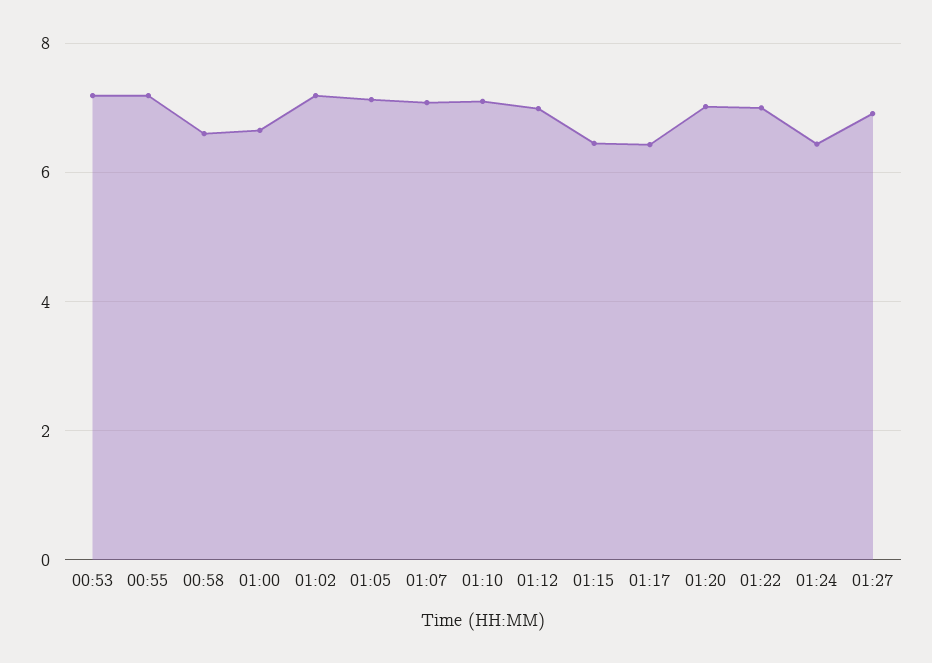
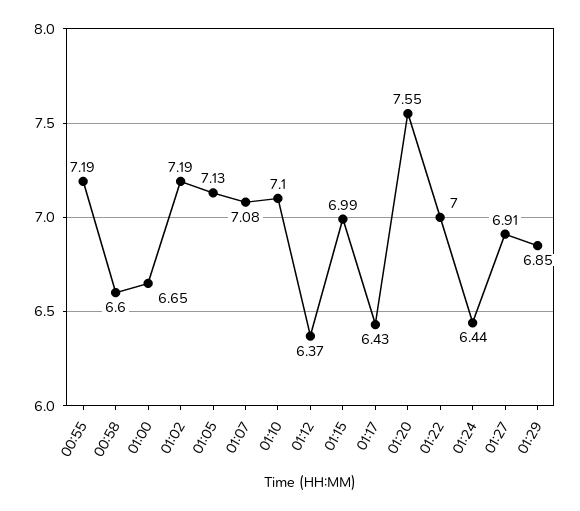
00:53: 7.2 -> none
01:12: 7 -> 6.37
01:15: 6.4 -> 6.99
01:20: 7 -> 7.55
01:29: none -> 6.85

